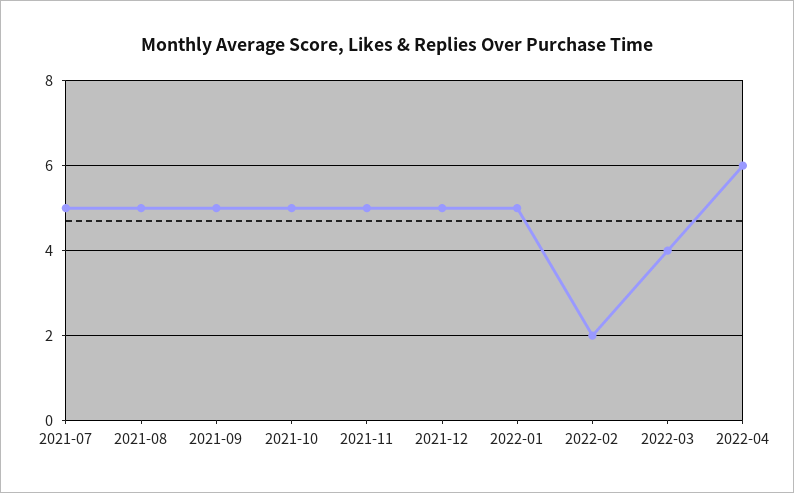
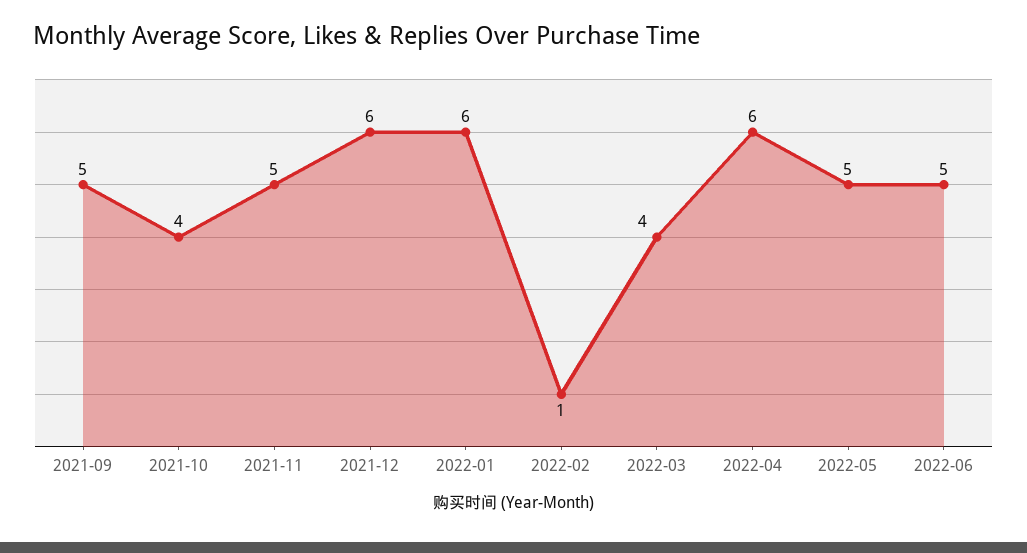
2021-07: 5 -> none
2021-08: 5 -> none
2021-10: 5 -> 4
2021-12: 5 -> 6
2022-01: 5 -> 6
2022-02: 2 -> 1
2022-05: none -> 5
2022-06: none -> 5

